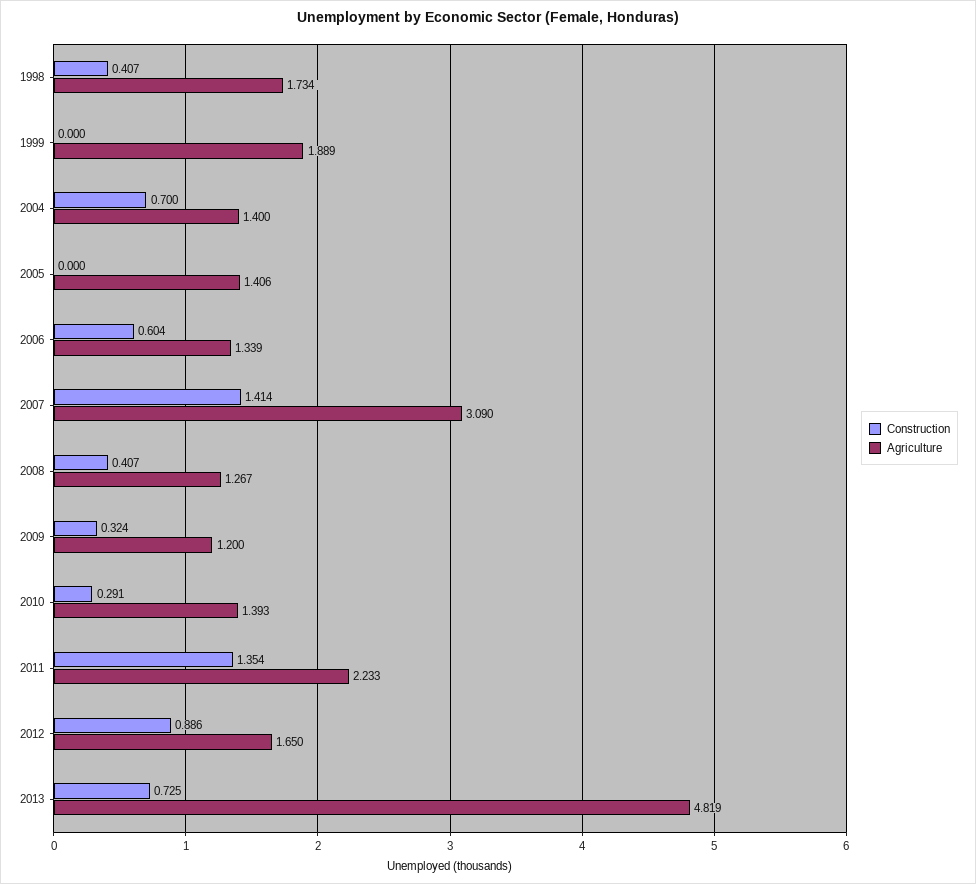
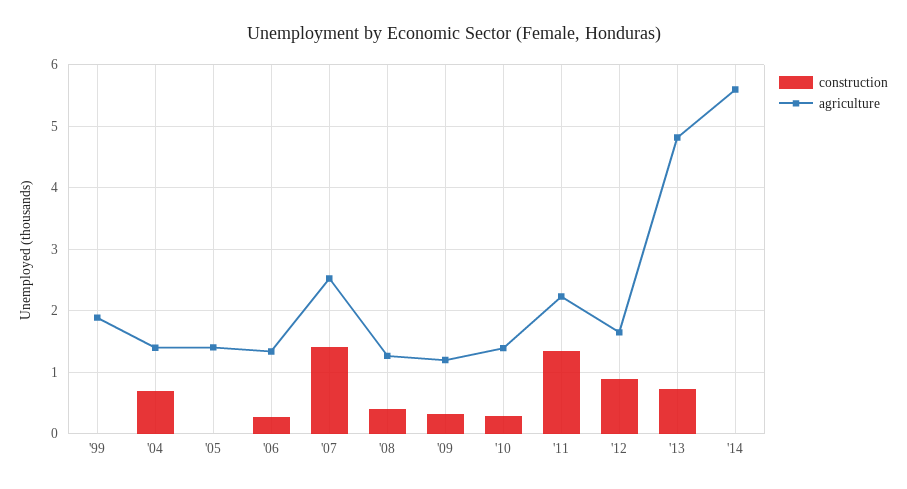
Construction, 1998: 0.407 -> none
Agriculture, 1998: 1.734 -> none
Construction, 2006: 0.604 -> 0.3
Agriculture, 2007: 3.09 -> 2.5
Construction, '14: none -> 0
Agriculture, '14: none -> 5.6

